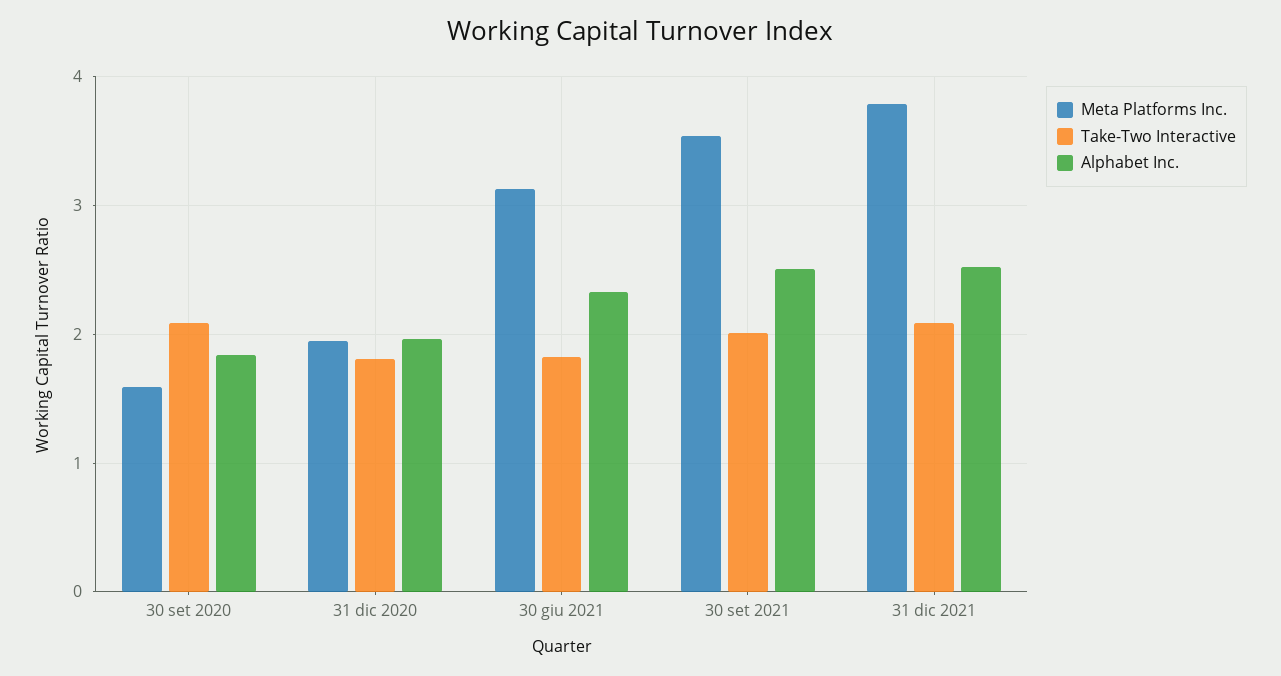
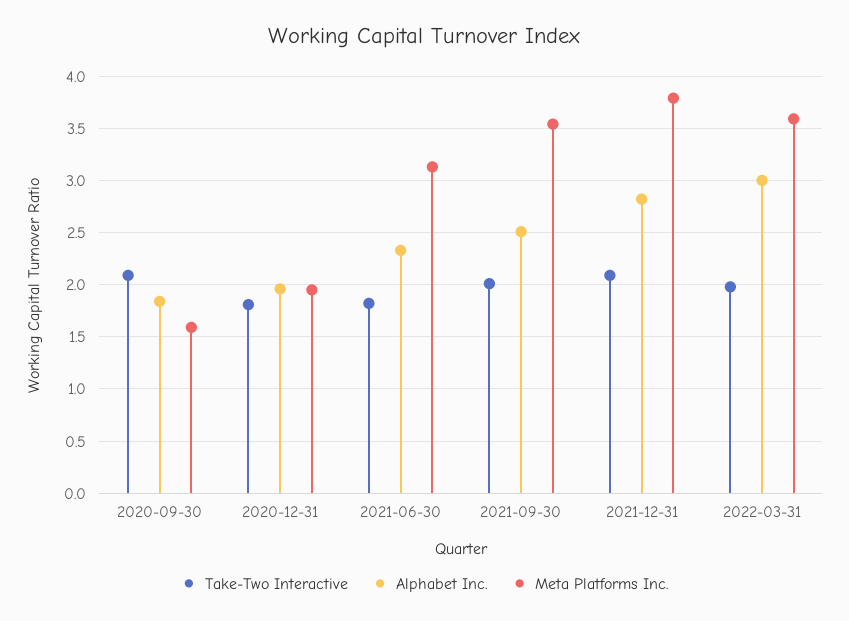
Alphabet Inc., 31 dic 2021: 2.5 -> 2.8
Take-Two Interactive, 2022-03-31: none -> 2
Alphabet Inc., 2022-03-31: none -> 3
Meta Platforms Inc., 2022-03-31: none -> 3.6

